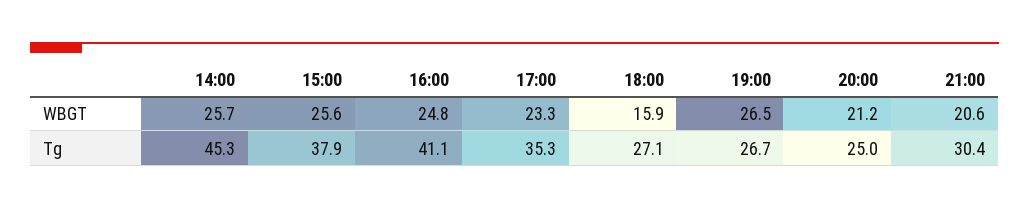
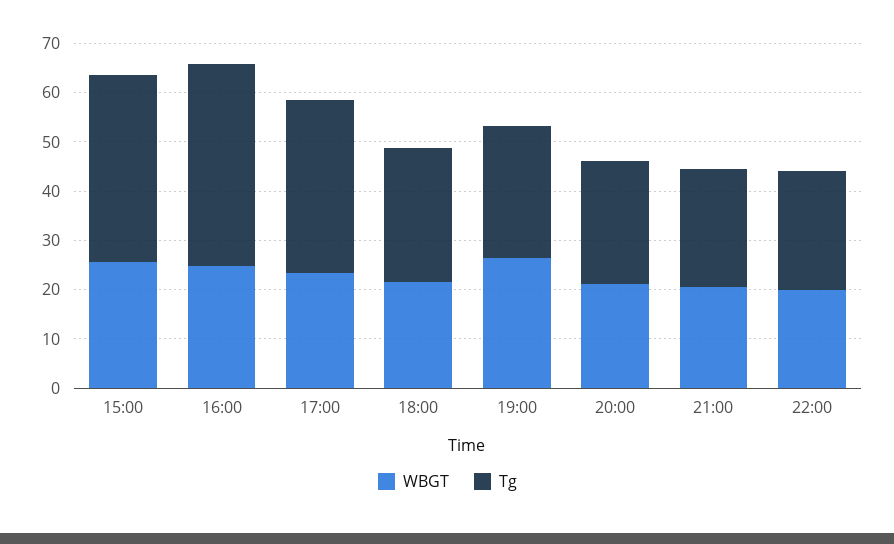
WBGT, 14:00: 25.7 -> none
WBGT, 18:00: 15.9 -> 22
Tg, 14:00: 45.3 -> none
Tg, 21:00: 30.4 -> 24
WBGT, 22:00: none -> 20
Tg, 22:00: none -> 24

